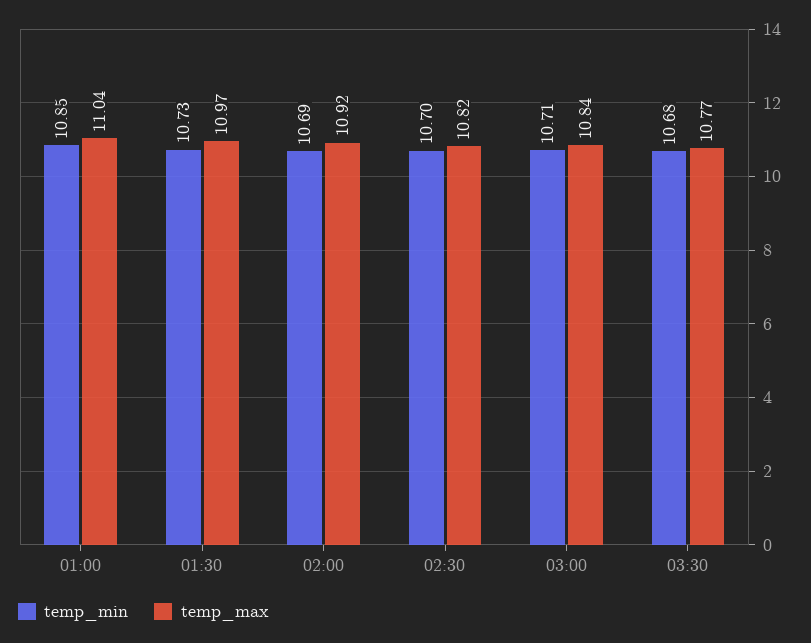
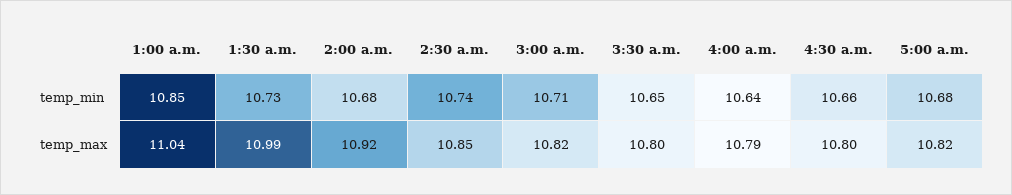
temp_max, 01:30: 10.97 -> 10.99
temp_min, 02:00: 10.69 -> 10.68
temp_min, 02:30: 10.7 -> 10.74
temp_max, 02:30: 10.82 -> 10.85
temp_max, 03:00: 10.84 -> 10.82
temp_min, 03:30: 10.68 -> 10.65
temp_max, 03:30: 10.77 -> 10.8
temp_min, 4:00 a.m.: none -> 10.64
temp_min, 4:30 a.m.: none -> 10.66
temp_min, 5:00 a.m.: none -> 10.68
temp_max, 4:00 a.m.: none -> 10.79
temp_max, 4:30 a.m.: none -> 10.8
temp_max, 5:00 a.m.: none -> 10.82

